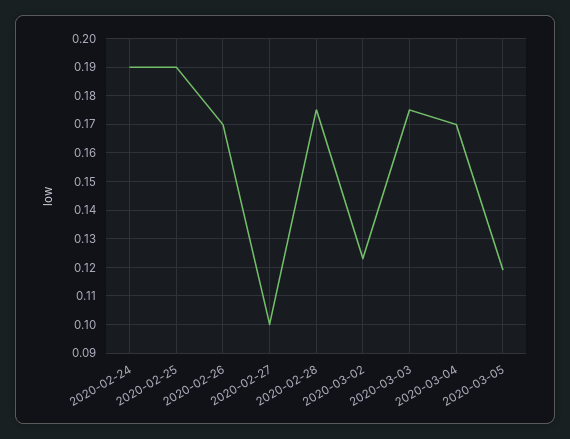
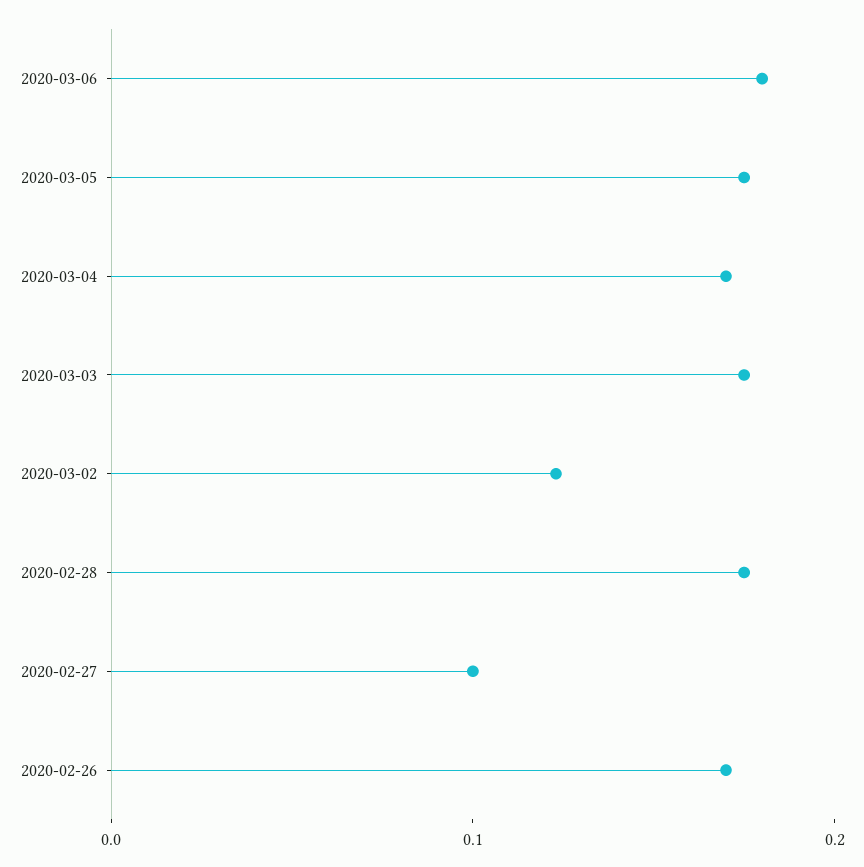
2020-02-24: 0.19 -> none
2020-02-25: 0.19 -> none
2020-03-05: 0.12 -> 0.18
2020-03-06: none -> 0.18

